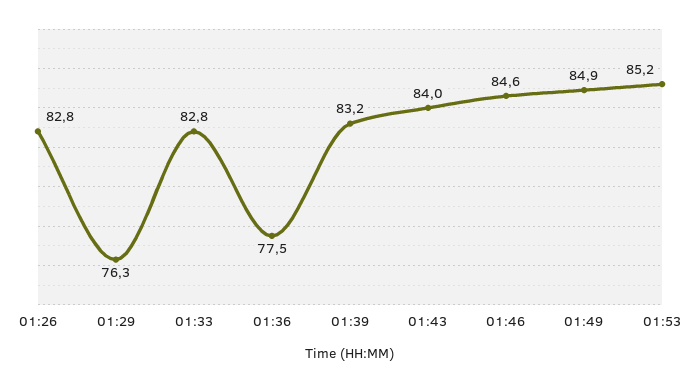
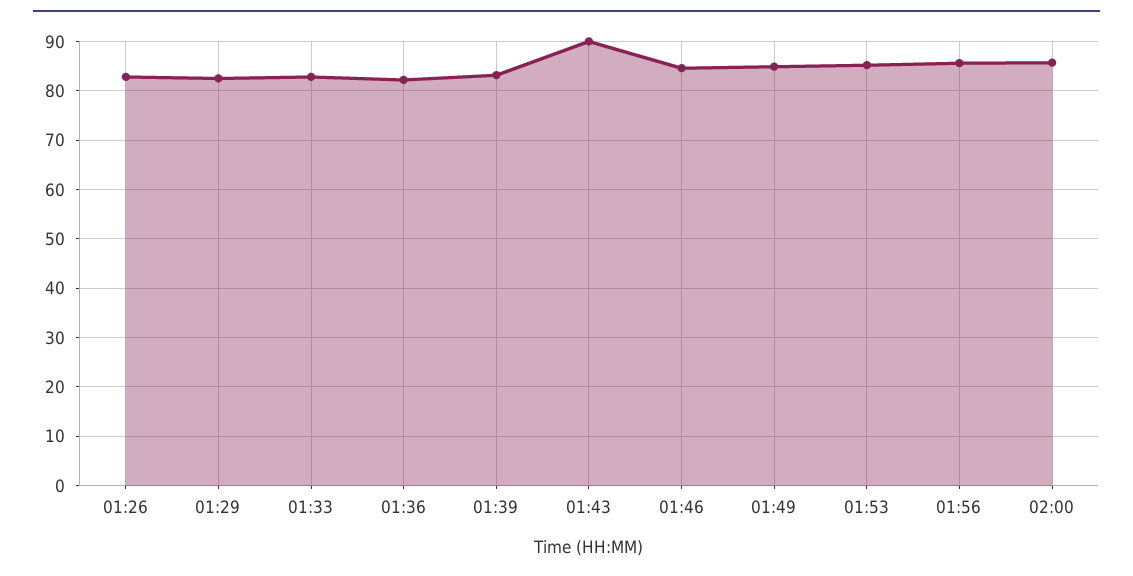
01:29: 76.3 -> 82
01:36: 77.5 -> 82
01:43: 84 -> 90
01:56: none -> 86
02:00: none -> 86

